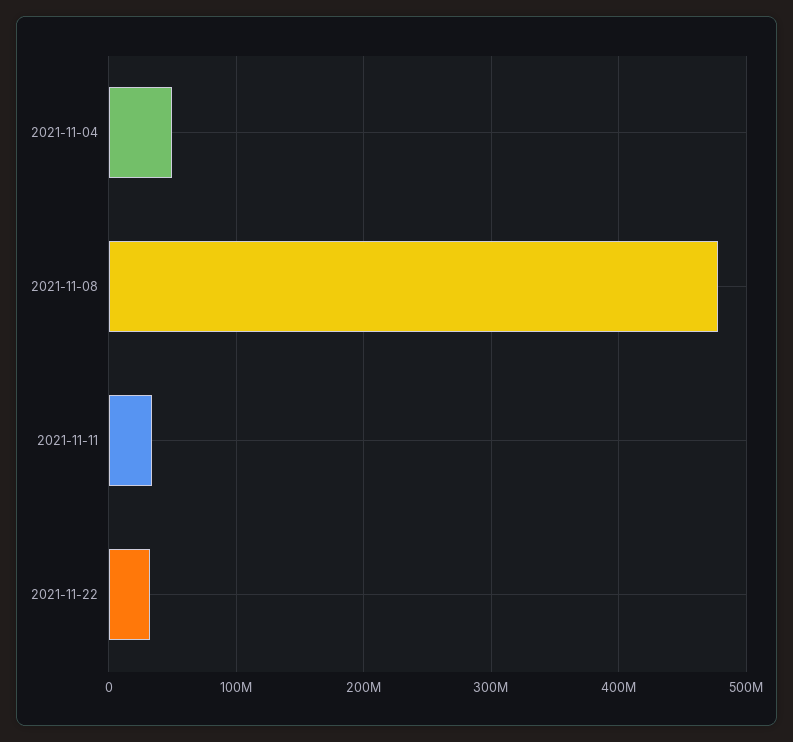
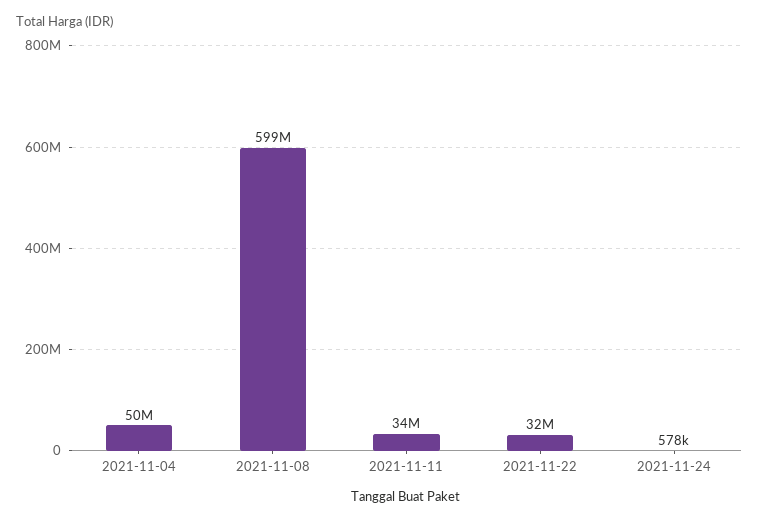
2021-11-08: 480000000 -> 599000000
2021-11-24: none -> 578000

